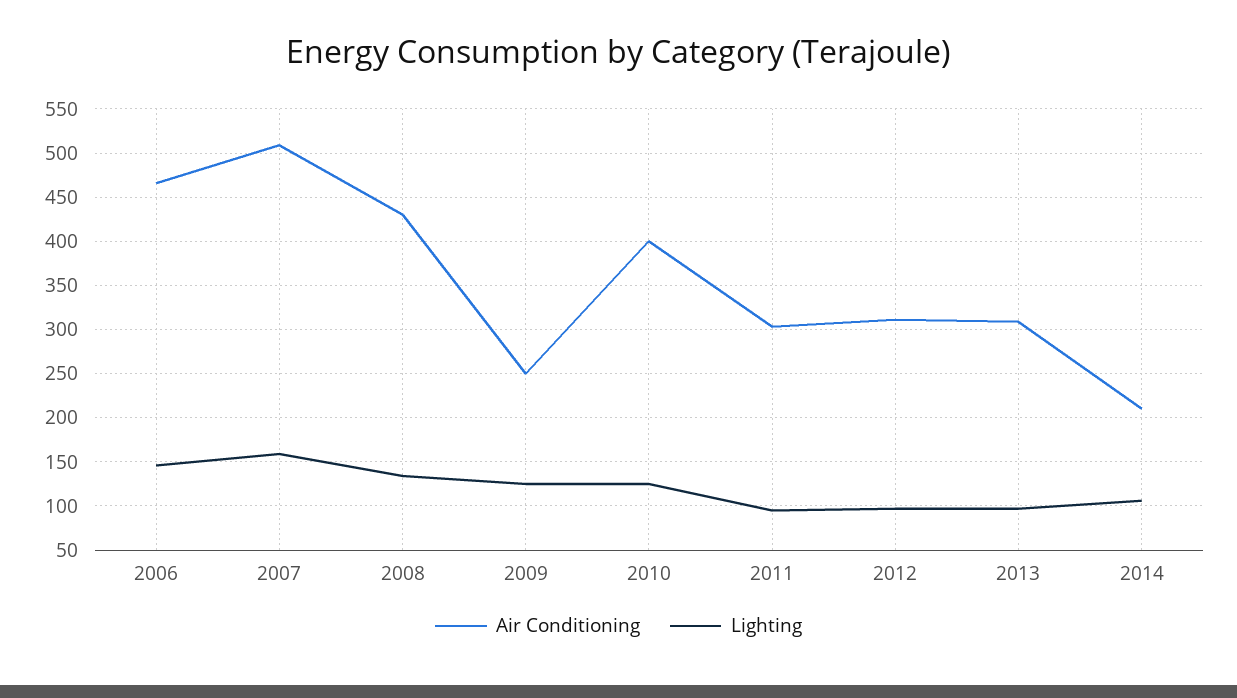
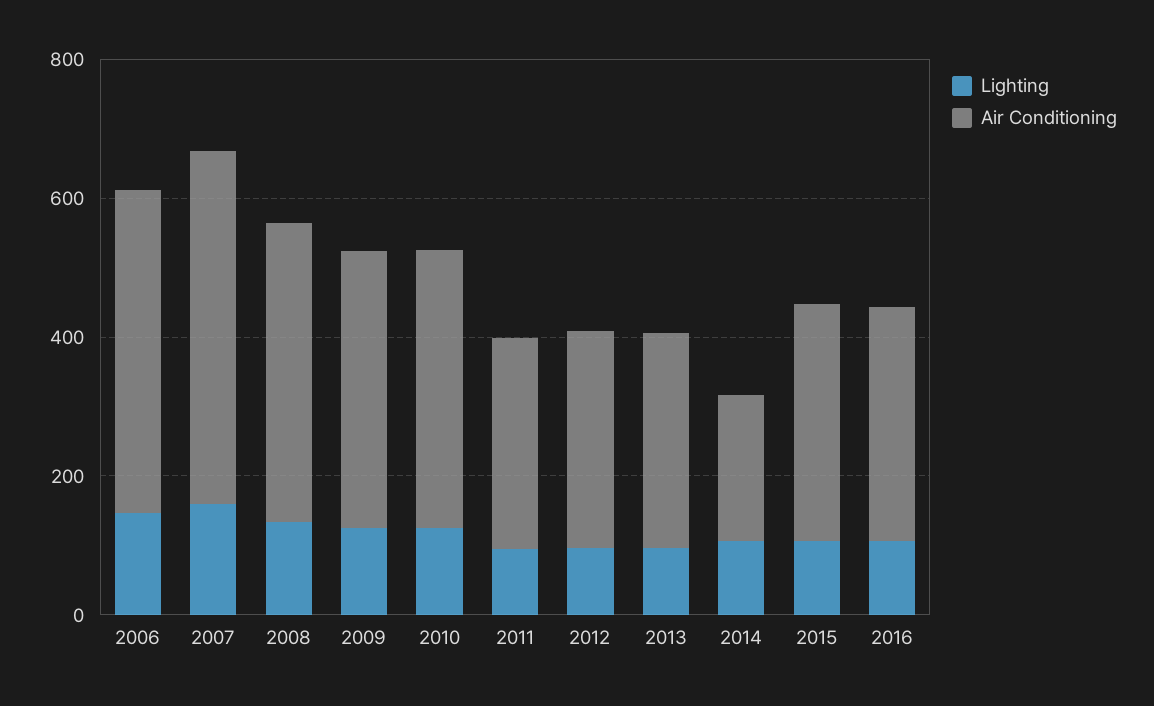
Air Conditioning, 2009: 250 -> 400
Lighting, 2015: none -> 100
Air Conditioning, 2015: none -> 350
Lighting, 2016: none -> 100
Air Conditioning, 2016: none -> 350

